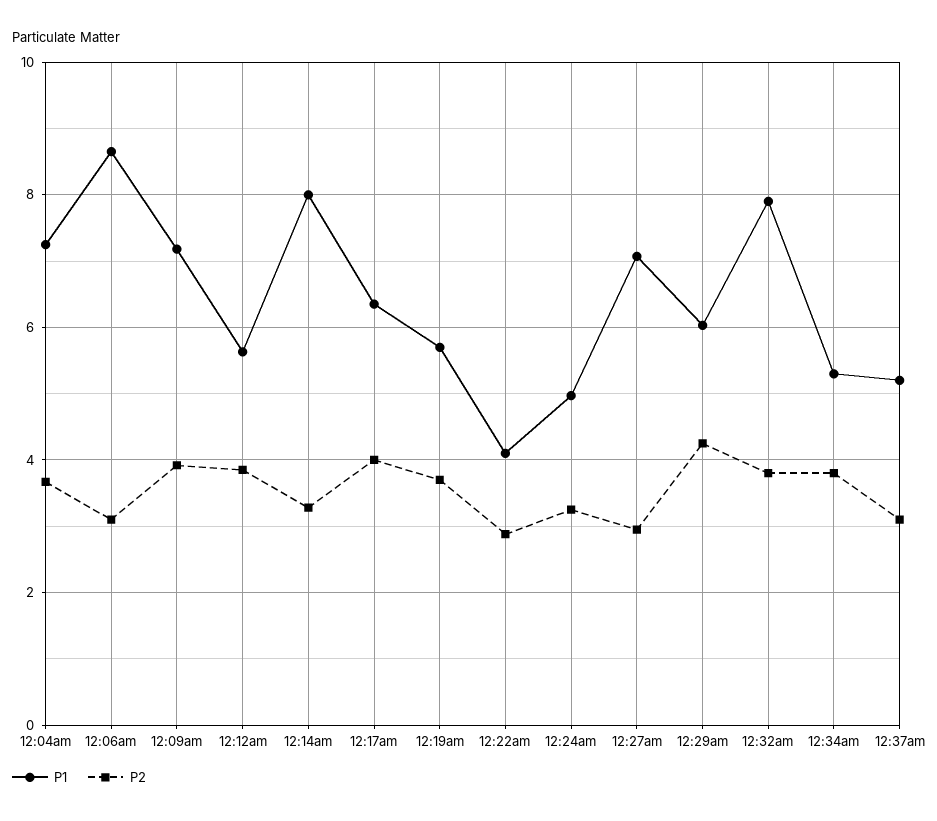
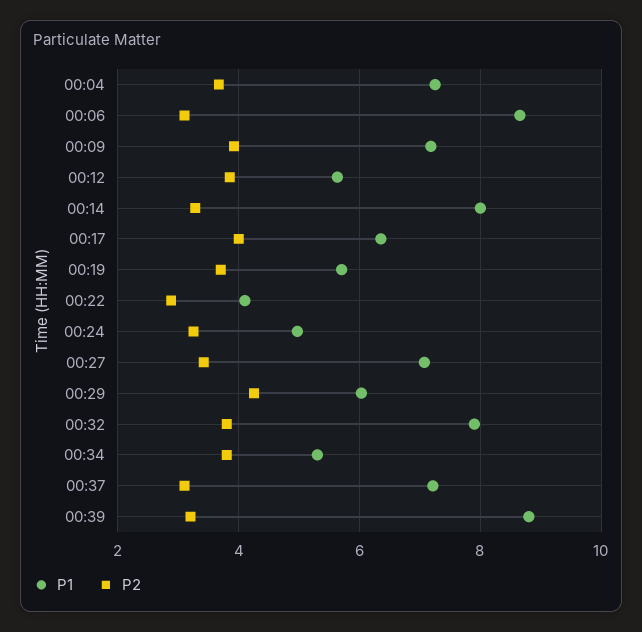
P2, 12:27am: 3 -> 3.4
P1, 12:37am: 5.2 -> 7.2
P1, 00:39: none -> 8.8
P2, 00:39: none -> 3.2

